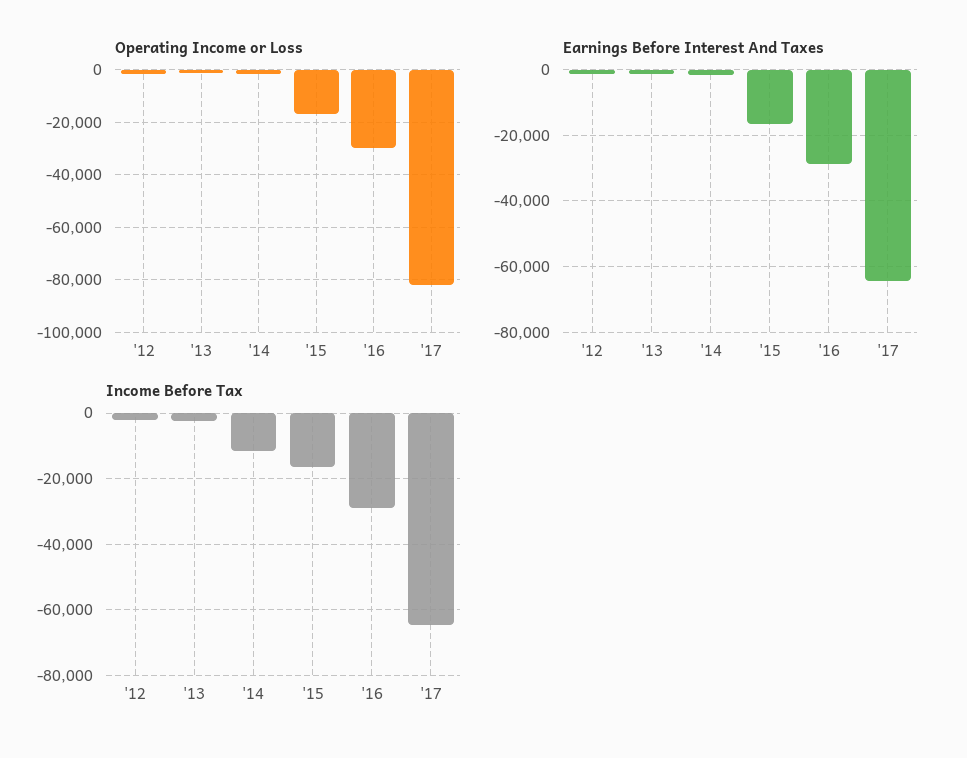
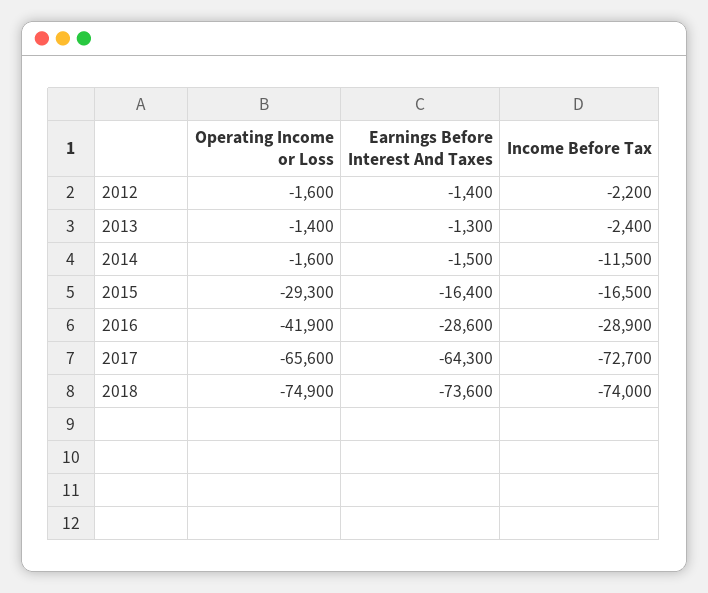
Operating Income or Loss, '15: -17500 -> -29300
Operating Income or Loss, '16: -30000 -> -41900
Operating Income or Loss, '17: -82500 -> -65600
Income Before Tax, '17: -64000 -> -72700
Operating Income or Loss, 2018: none -> -74900
Earnings Before Interest And Taxes, 2018: none -> -73600
Income Before Tax, 2018: none -> -74000

